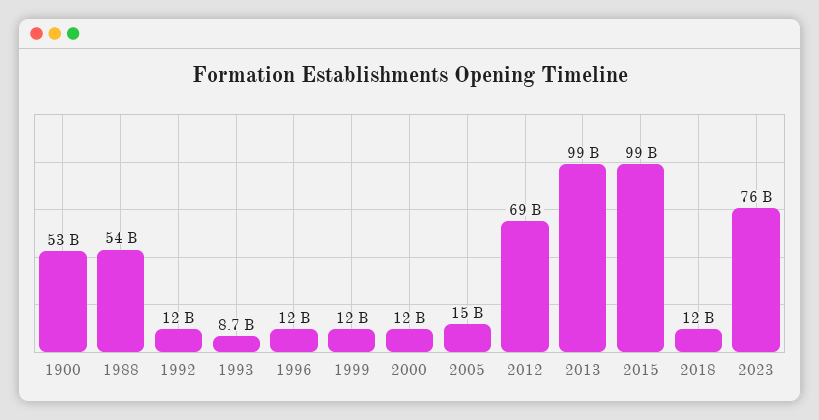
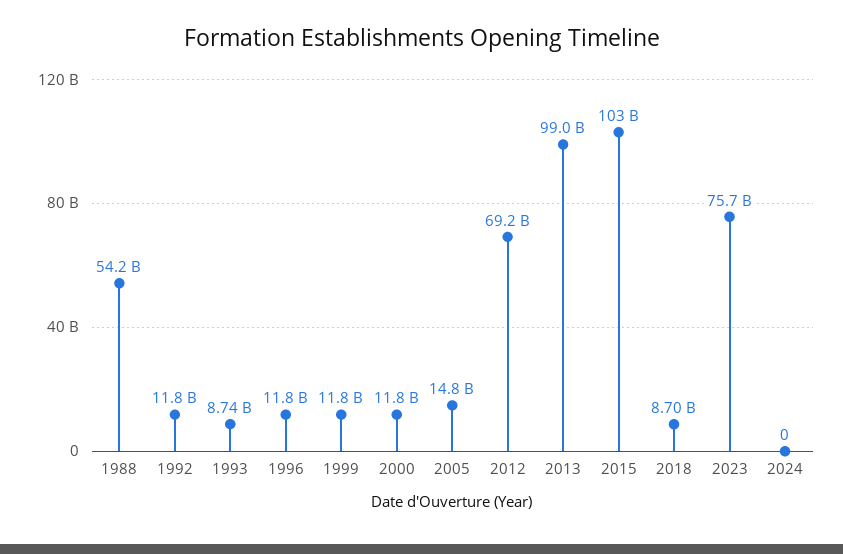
1900: 53000000000 -> none
2015: 99000000000 -> 103000000000
2018: 12000000000 -> 8700000000
2024: none -> 0

